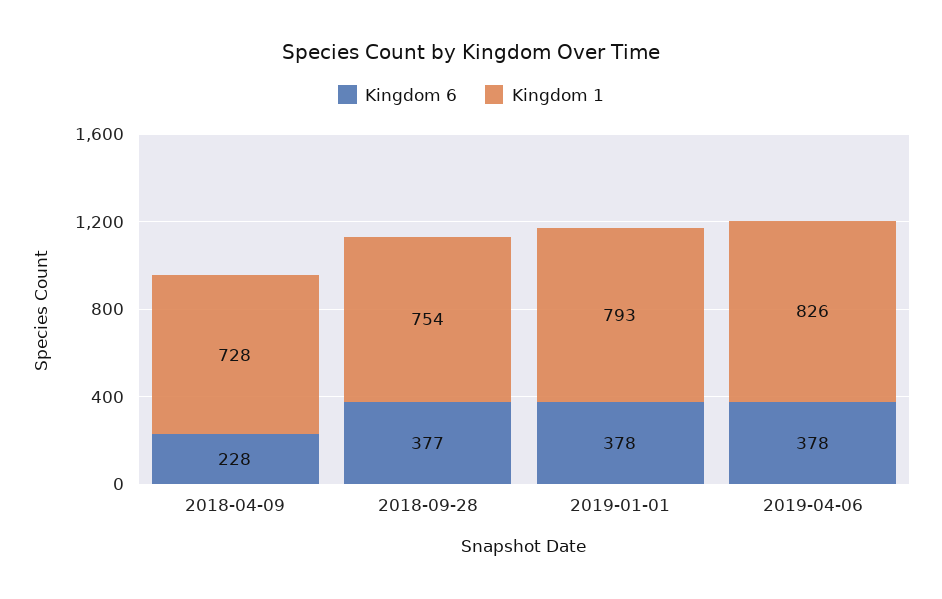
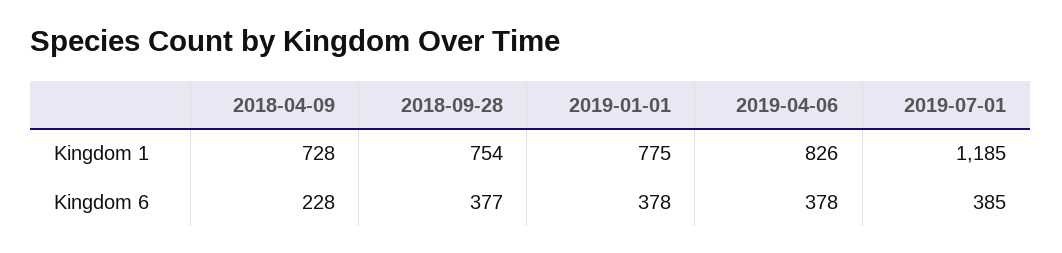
Kingdom 1, 2019-01-01: 793 -> 775
Kingdom 1, 2019-07-01: none -> 1185
Kingdom 6, 2019-07-01: none -> 385

